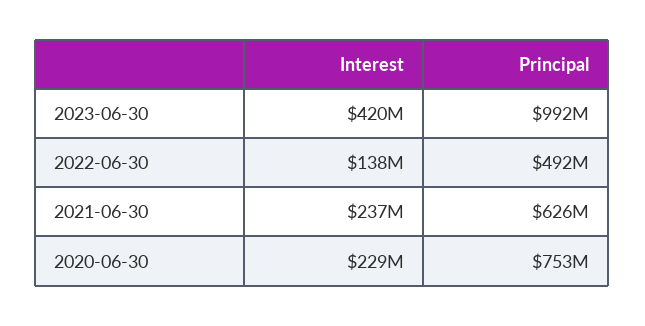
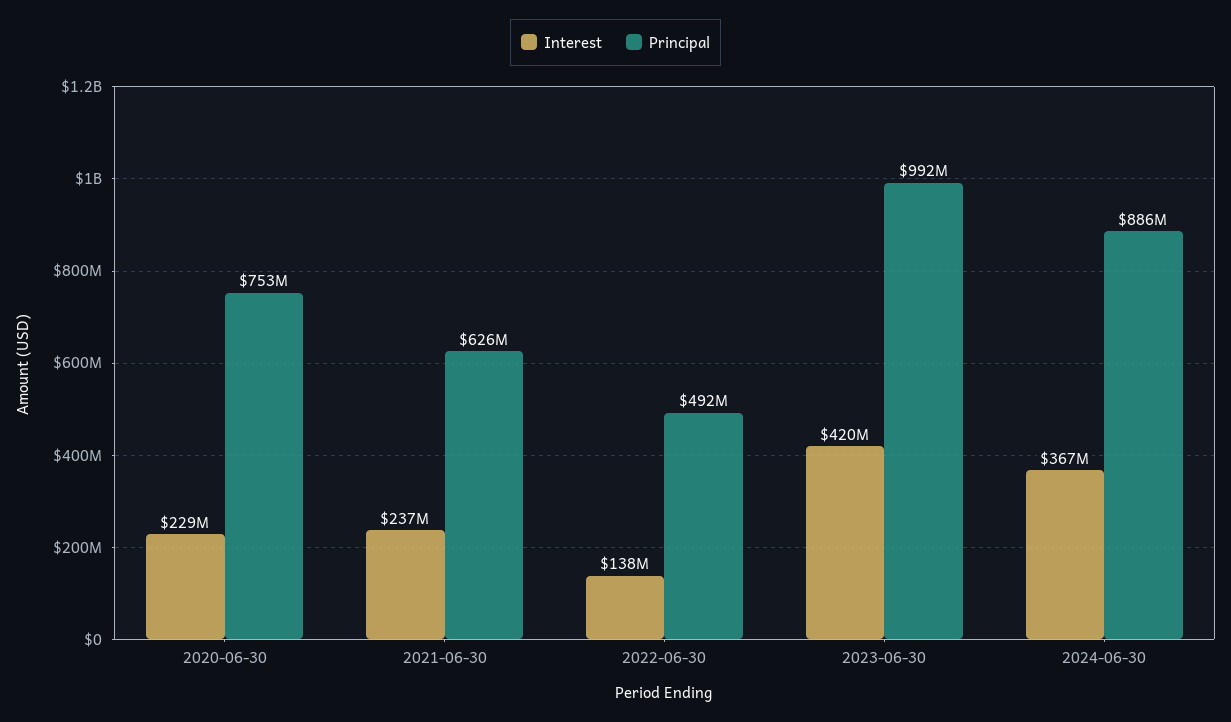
Interest, 2024-06-30: none -> 367000000
Principal, 2024-06-30: none -> 886000000

